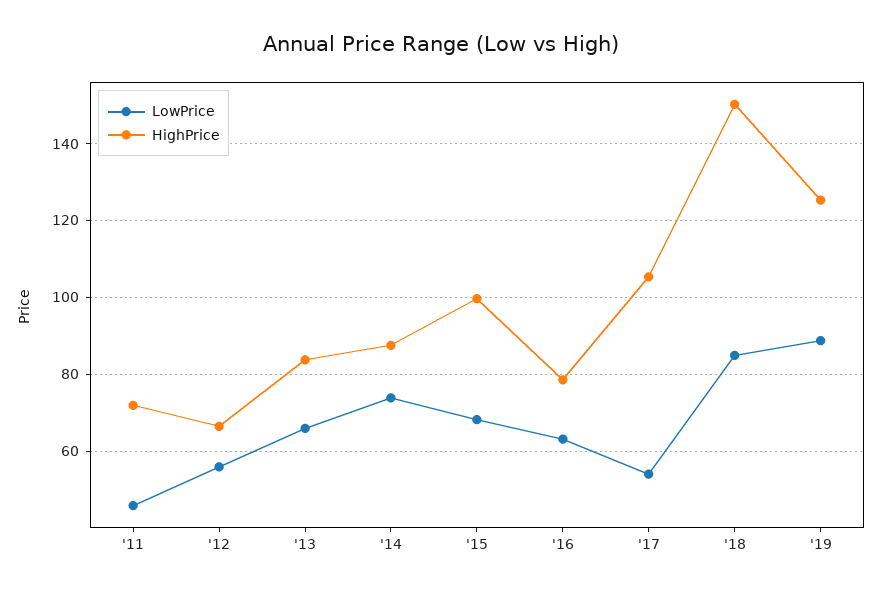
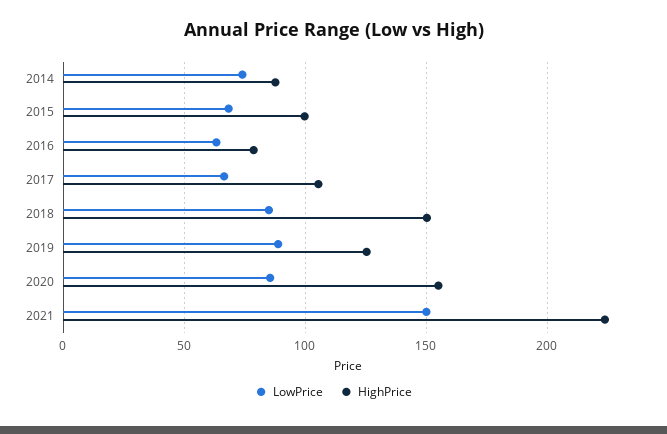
LowPrice, '11: 46 -> none
HighPrice, '11: 72 -> none
LowPrice, '12: 56 -> none
HighPrice, '12: 66 -> none
LowPrice, '13: 66 -> none
HighPrice, '13: 84 -> none
LowPrice, '17: 54 -> 65
LowPrice, 2020: none -> 85
HighPrice, 2020: none -> 155
LowPrice, 2021: none -> 150
HighPrice, 2021: none -> 225

